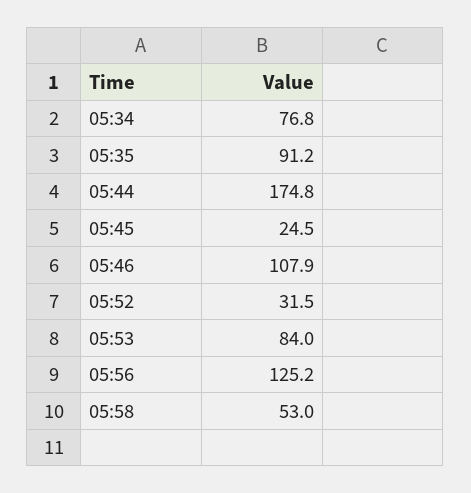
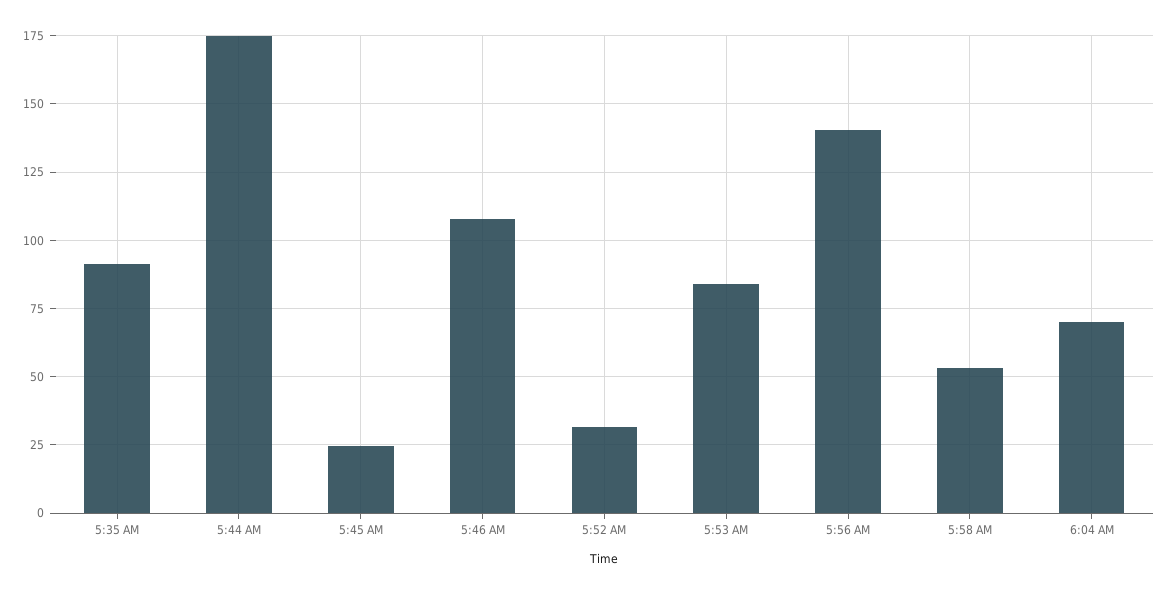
05:34: 76.8 -> none
05:56: 125.2 -> 140
6:04 AM: none -> 70

